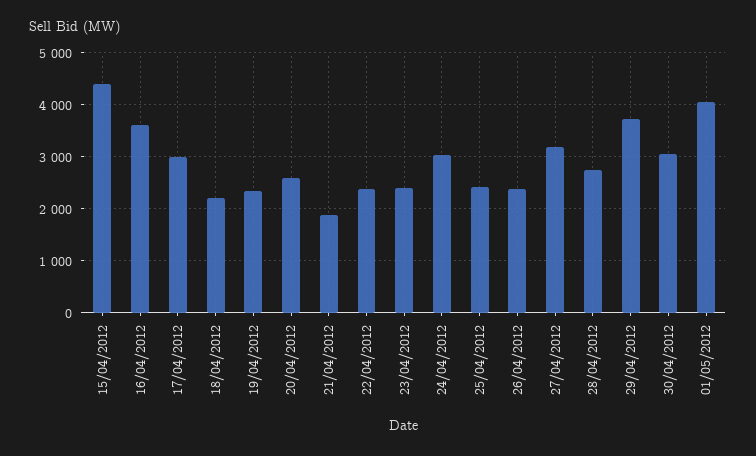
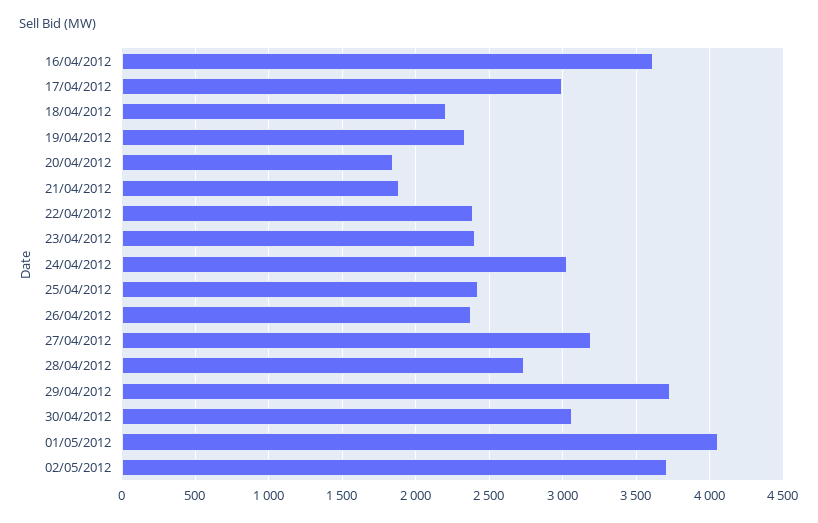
15/04/2012: 4400 -> none
20/04/2012: 2600 -> 1850
02/05/2012: none -> 3700

